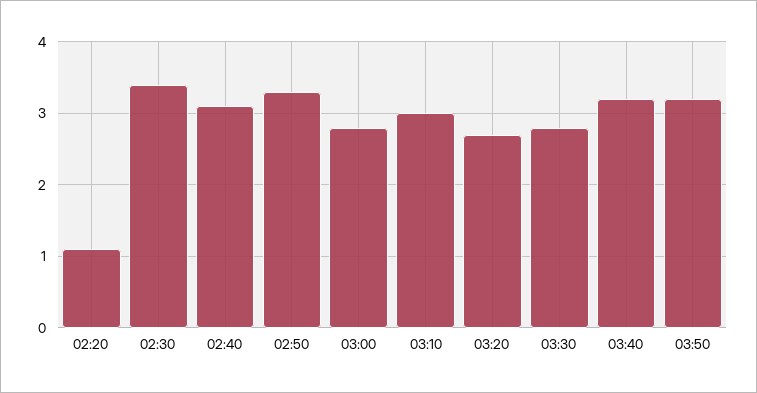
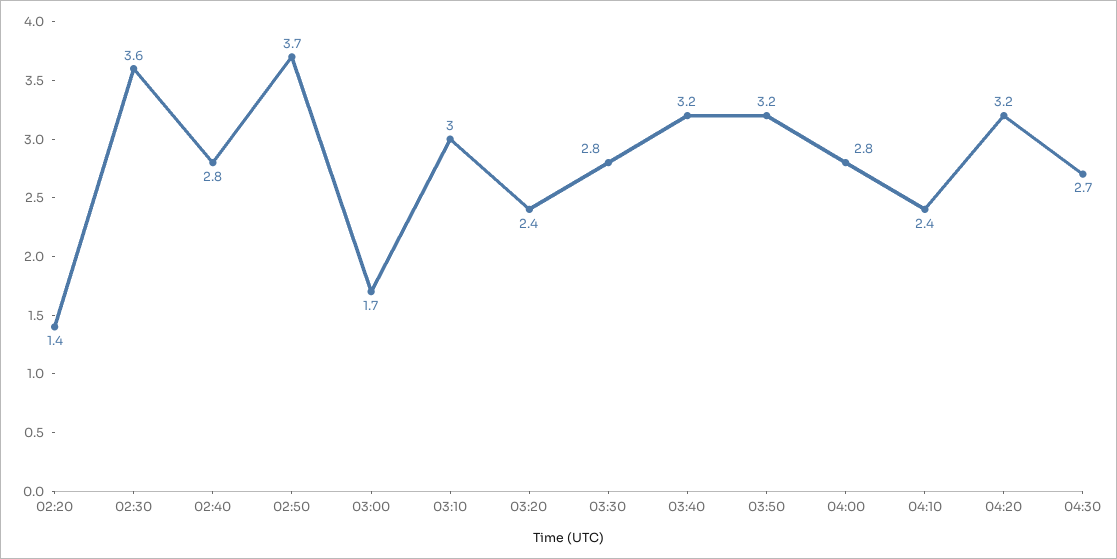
02:20: 1.1 -> 1.4
02:30: 3.4 -> 3.6
02:40: 3.1 -> 2.8
02:50: 3.3 -> 3.7
03:00: 2.8 -> 1.7
03:20: 2.7 -> 2.4
04:00: none -> 2.8
04:10: none -> 2.4
04:20: none -> 3.2
04:30: none -> 2.7

